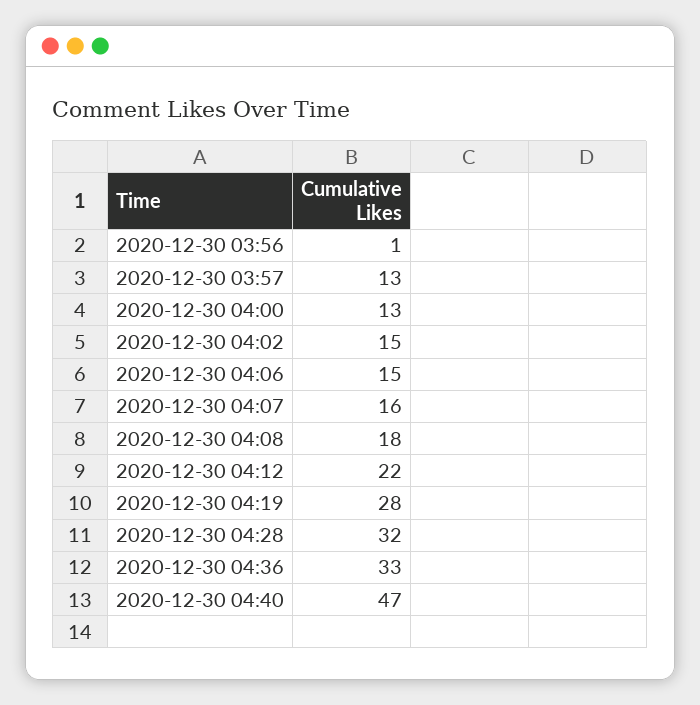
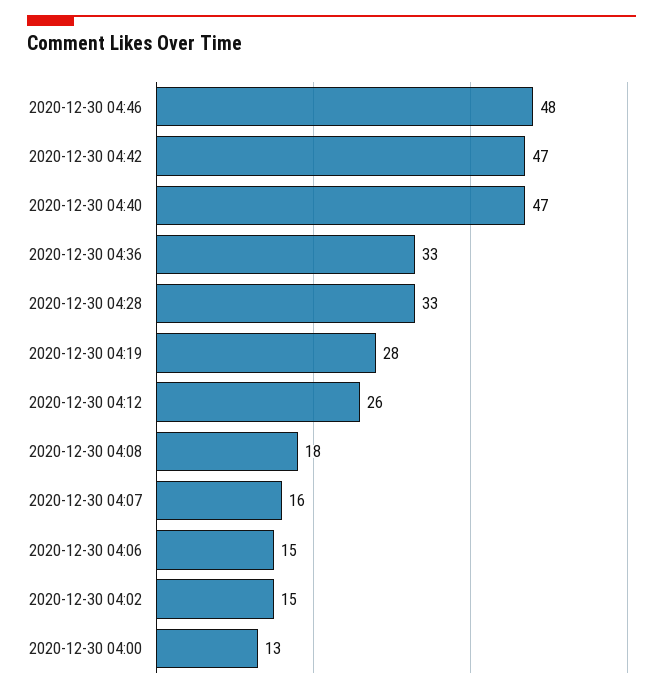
2020-12-30 03:56: 1 -> none
2020-12-30 03:57: 13 -> none
2020-12-30 04:12: 22 -> 26
2020-12-30 04:28: 32 -> 33
2020-12-30 04:46: none -> 48
2020-12-30 04:42: none -> 47

